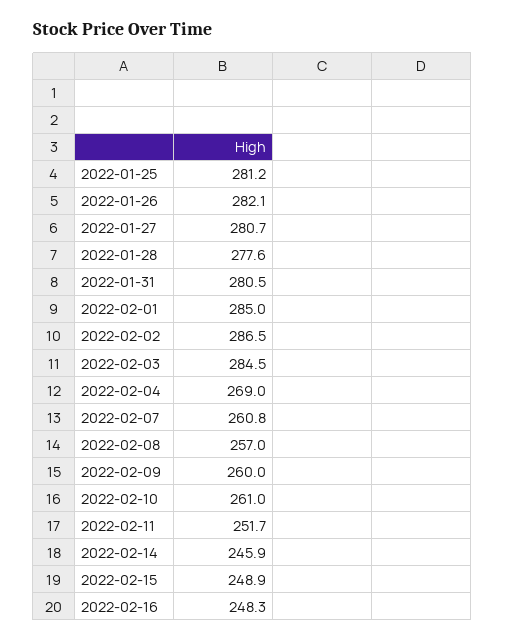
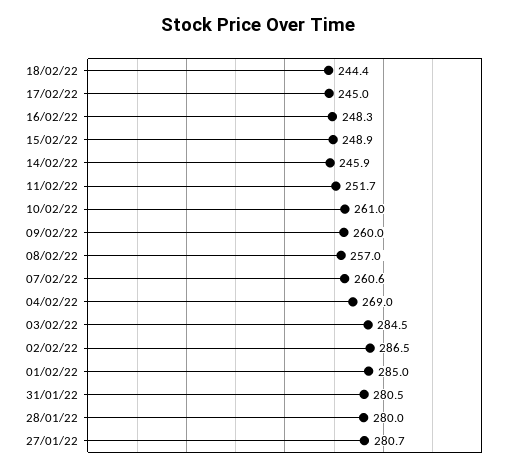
2022-01-25: 281.2 -> none
2022-01-26: 282.1 -> none
2022-01-28: 277.6 -> 280
2022-02-07: 260.8 -> 260.6
18/02/22: none -> 244.4
17/02/22: none -> 245

